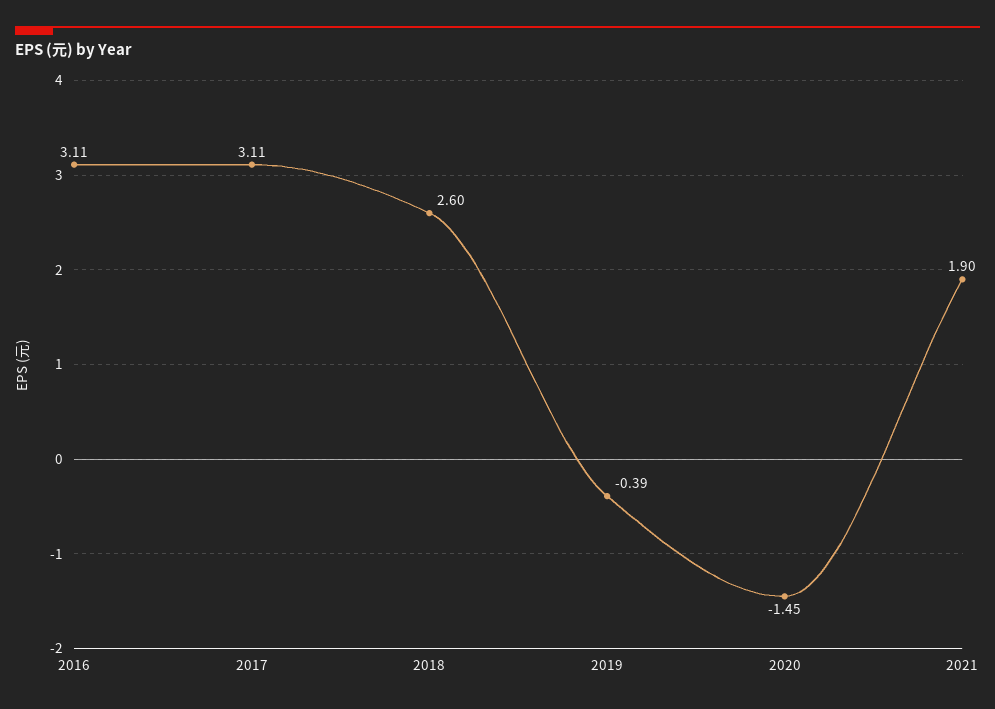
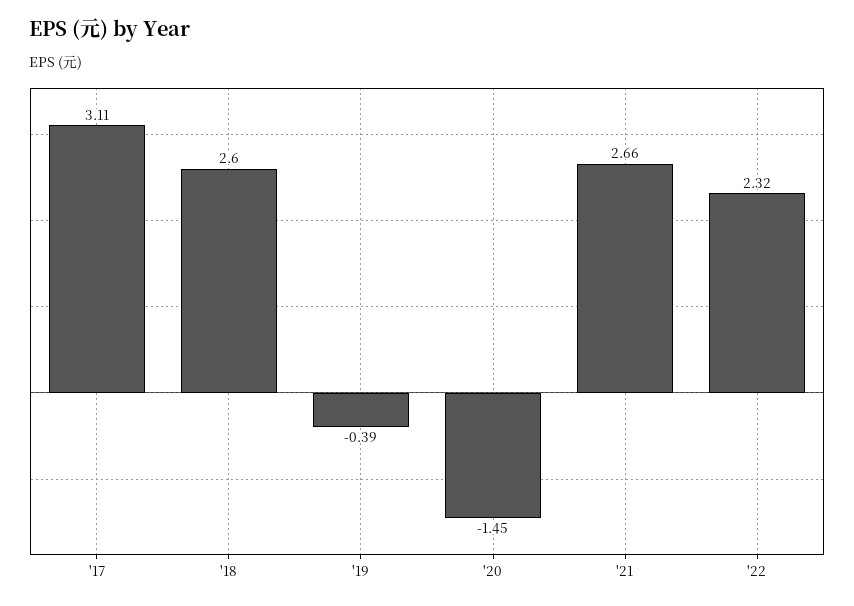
2016: 3.11 -> none
2021: 1.9 -> 2.66
'22: none -> 2.32

